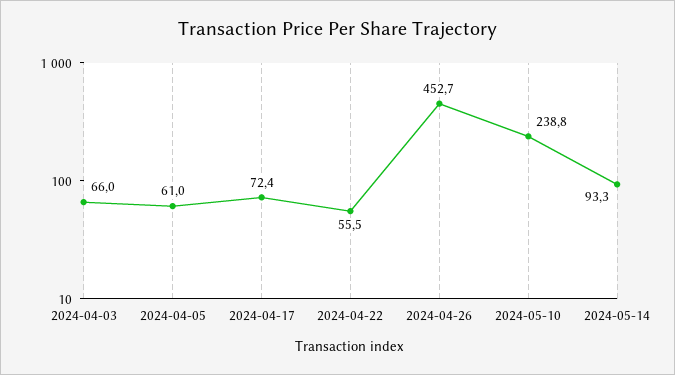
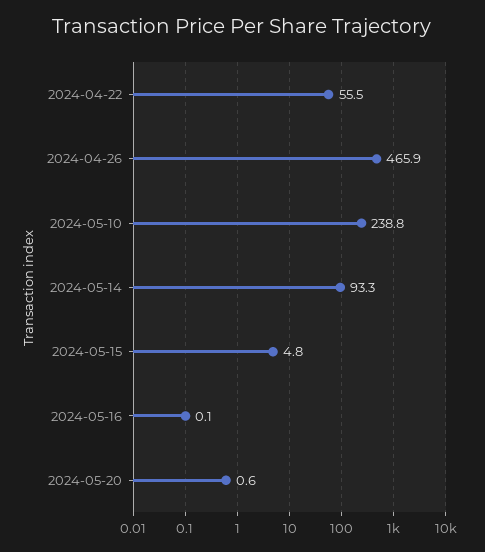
2024-04-03: 66 -> none
2024-04-05: 61 -> none
2024-04-17: 72.4 -> none
2024-04-26: 452.7 -> 465.9
2024-05-15: none -> 4.8
2024-05-16: none -> 0.1
2024-05-20: none -> 0.6

